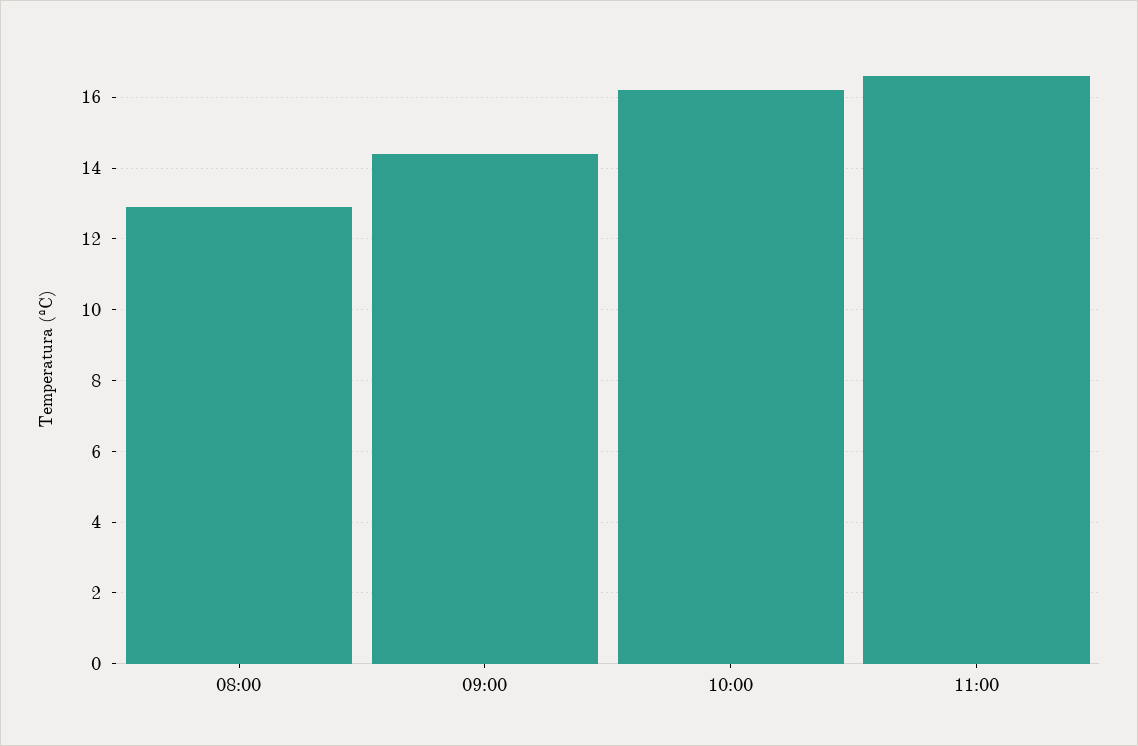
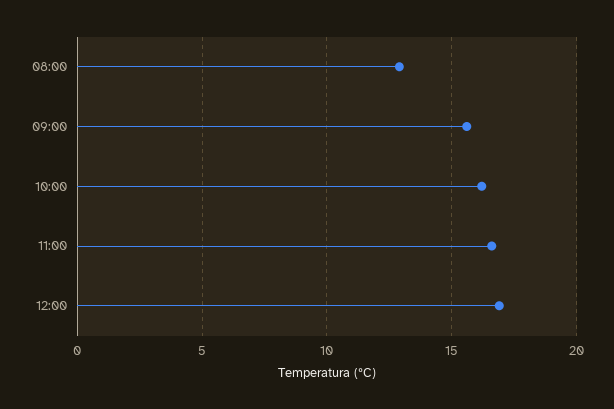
09:00: 14.5 -> 15.5
12:00: none -> 17

